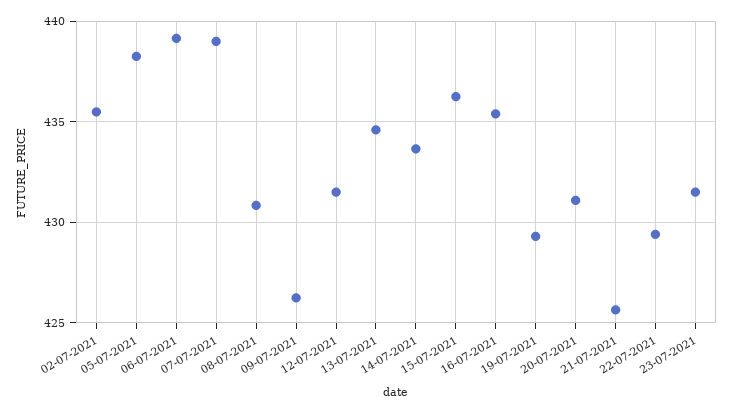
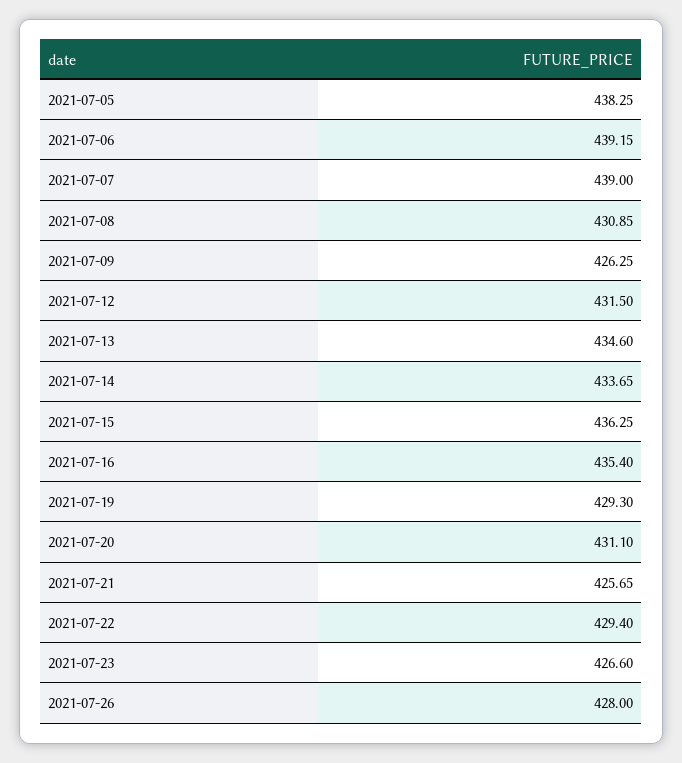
02-07-2021: 435.5 -> none
23-07-2021: 431.5 -> 426.6
2021-07-26: none -> 428

